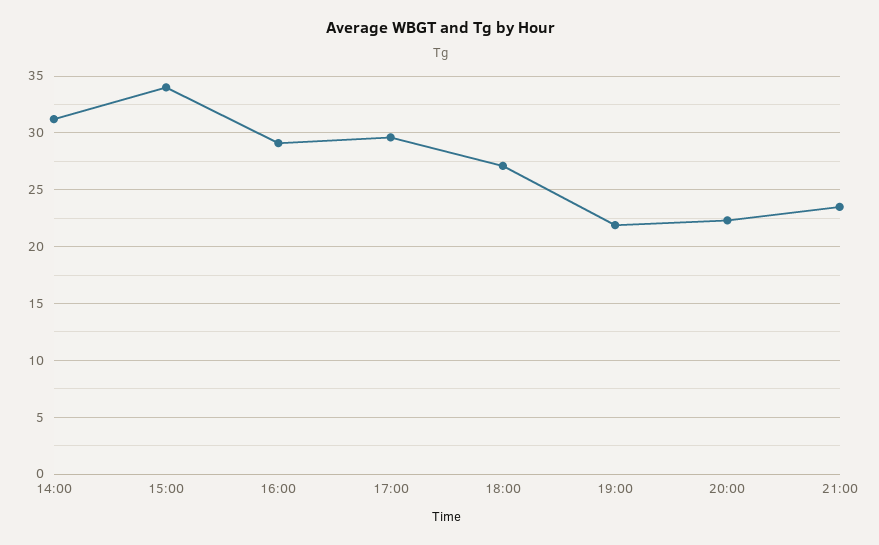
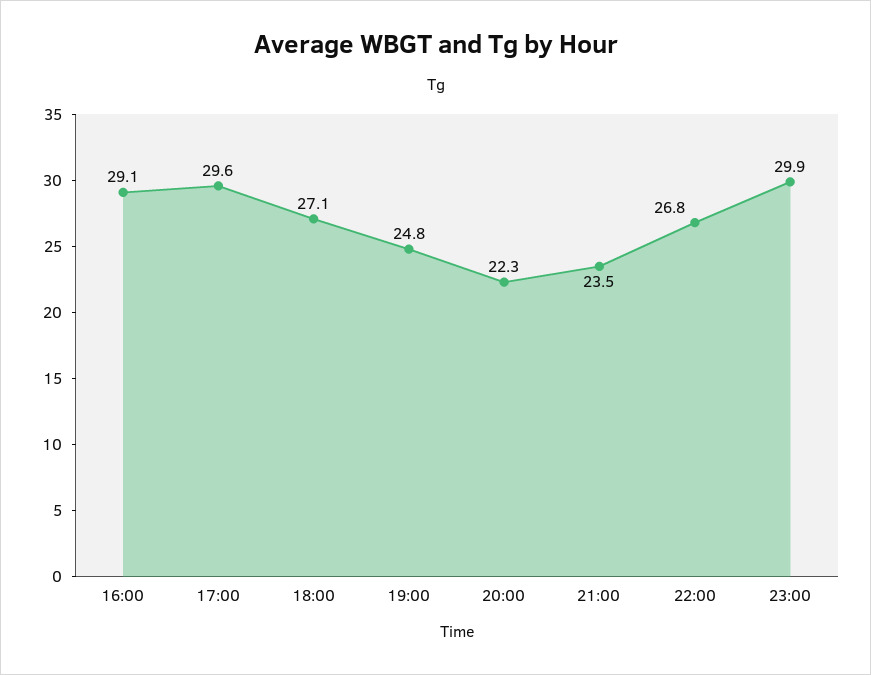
14:00: 31 -> none
15:00: 34 -> none
19:00: 22 -> 24.8
22:00: none -> 26.8
23:00: none -> 29.9

